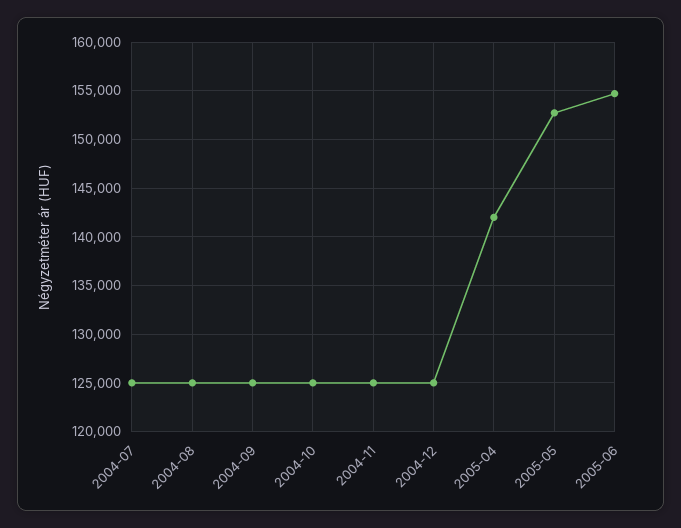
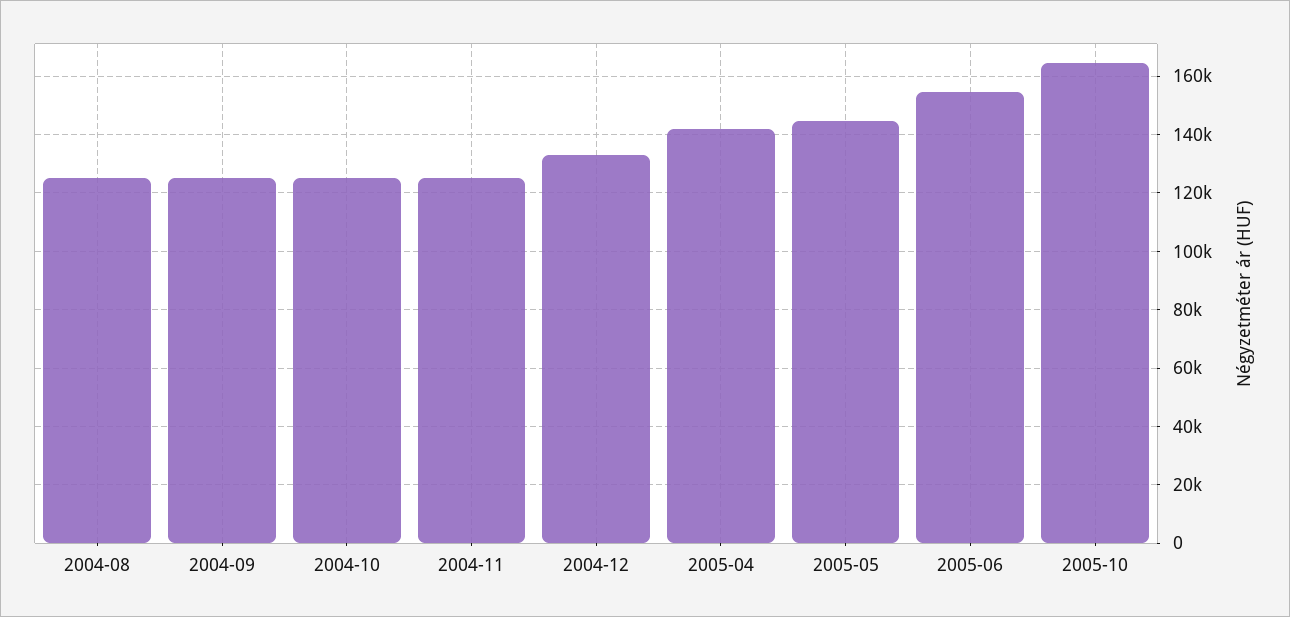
2004-07: 125000 -> none
2004-12: 125000 -> 132500
2005-05: 153000 -> 145000
2005-10: none -> 165000

